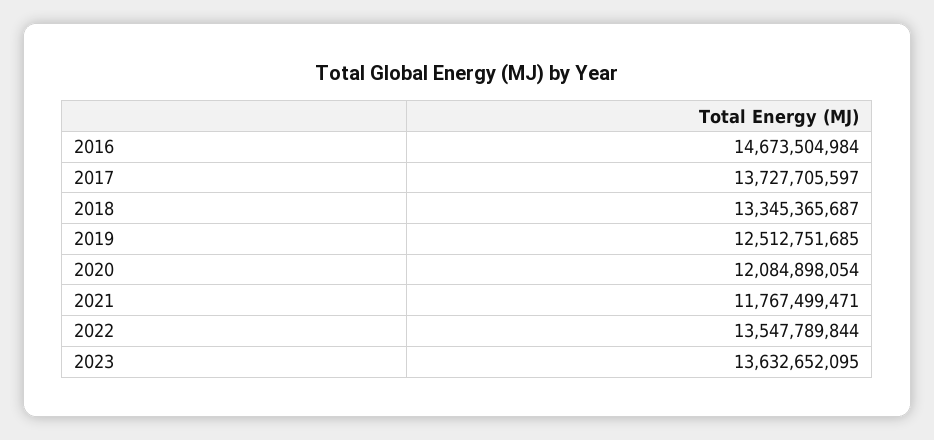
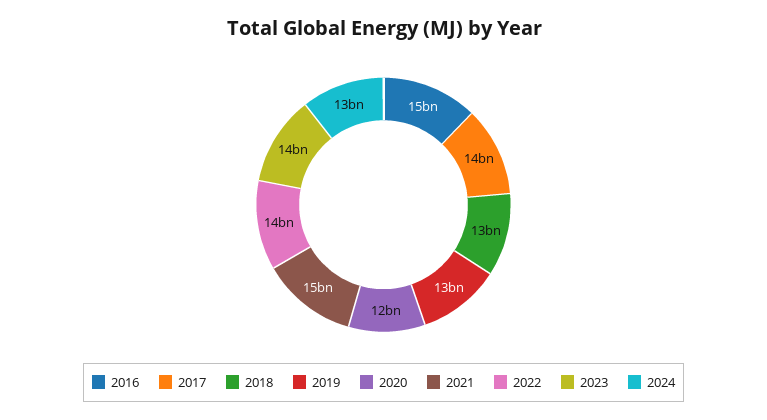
2021: 11767499471 -> 15000000000
2024: none -> 13000000000

